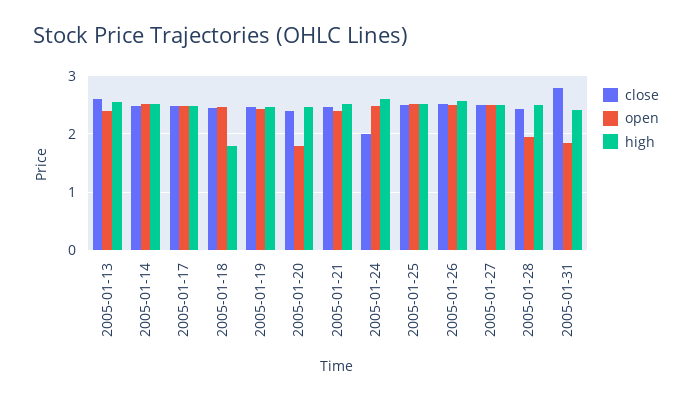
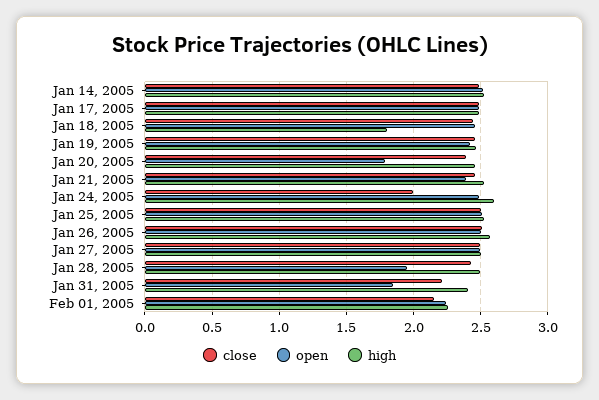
close, 2005-01-13: 2.6 -> none
open, 2005-01-13: 2.4 -> none
high, 2005-01-13: 2.6 -> none
close, 2005-01-31: 2.8 -> 2.2
close, Feb 01, 2005: none -> 2.15
open, Feb 01, 2005: none -> 2.25
high, Feb 01, 2005: none -> 2.25

